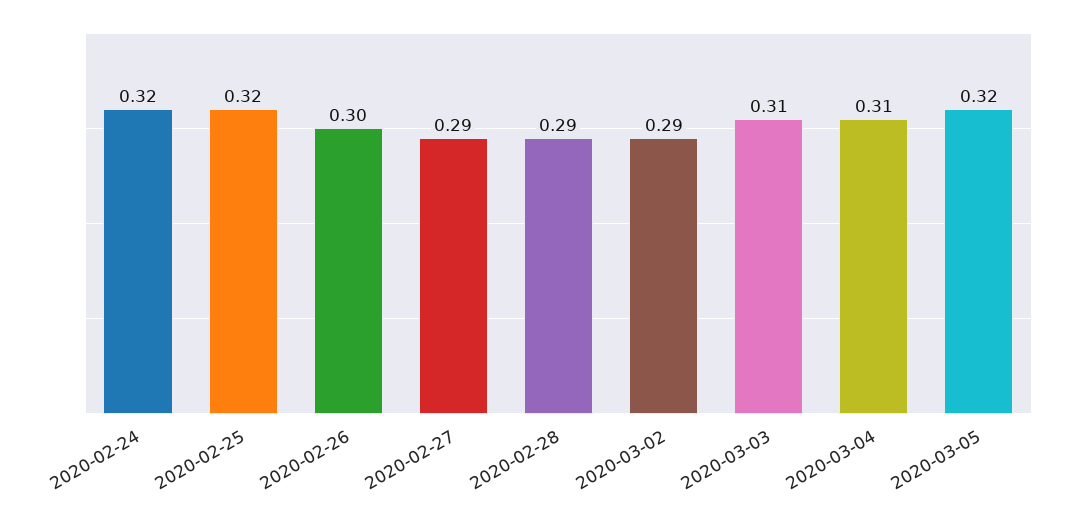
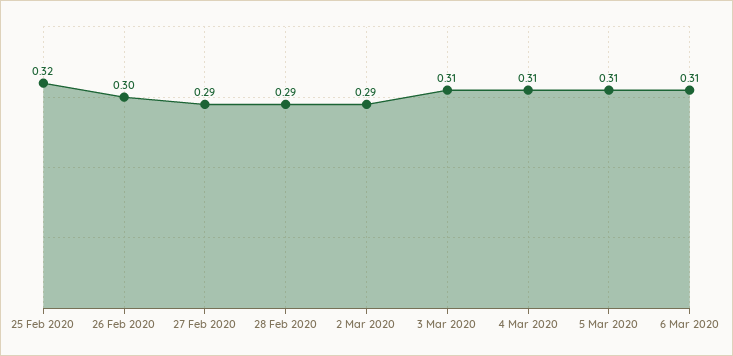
2020-02-24: 0.32 -> none
2020-03-05: 0.32 -> 0.31
6 Mar 2020: none -> 0.31

